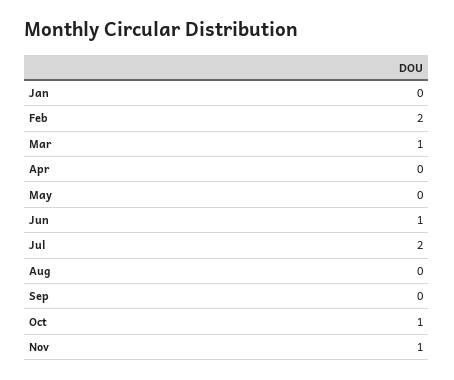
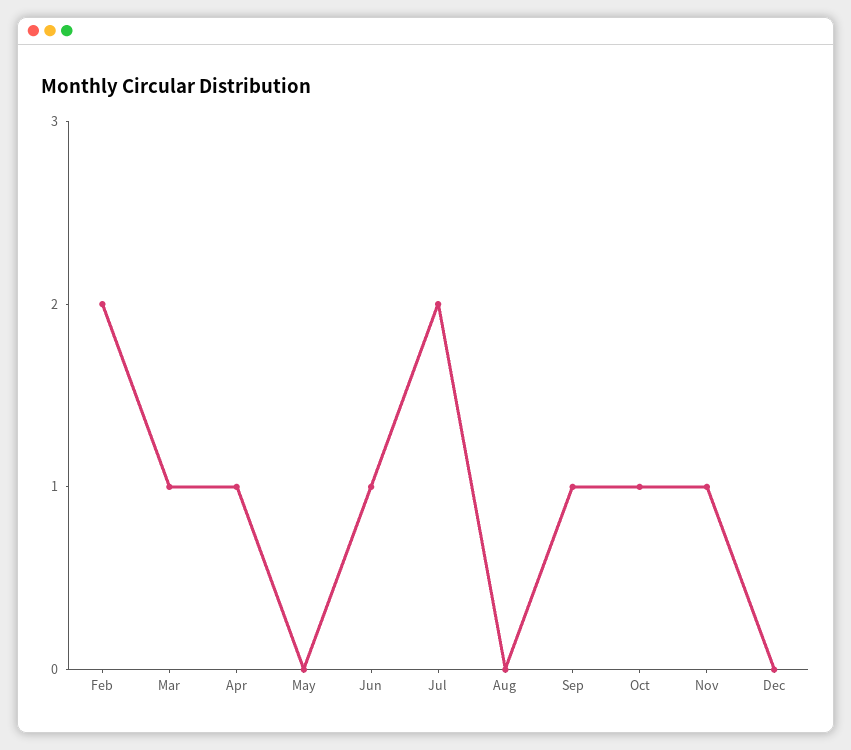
Jan: 0 -> none
Apr: 0 -> 1
Sep: 0 -> 1
Dec: none -> 0

